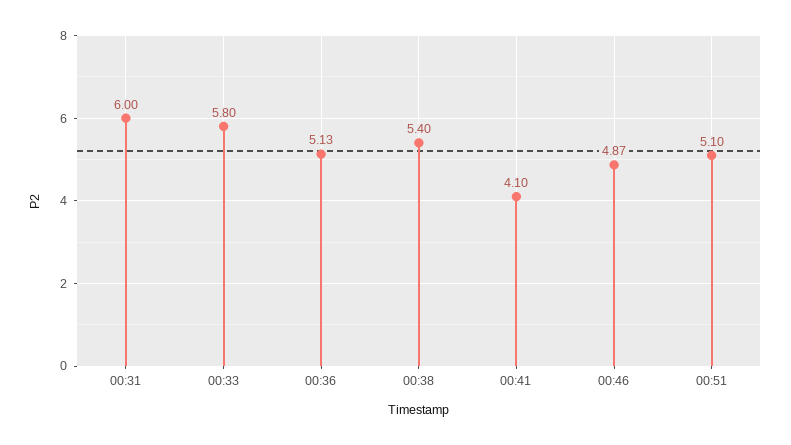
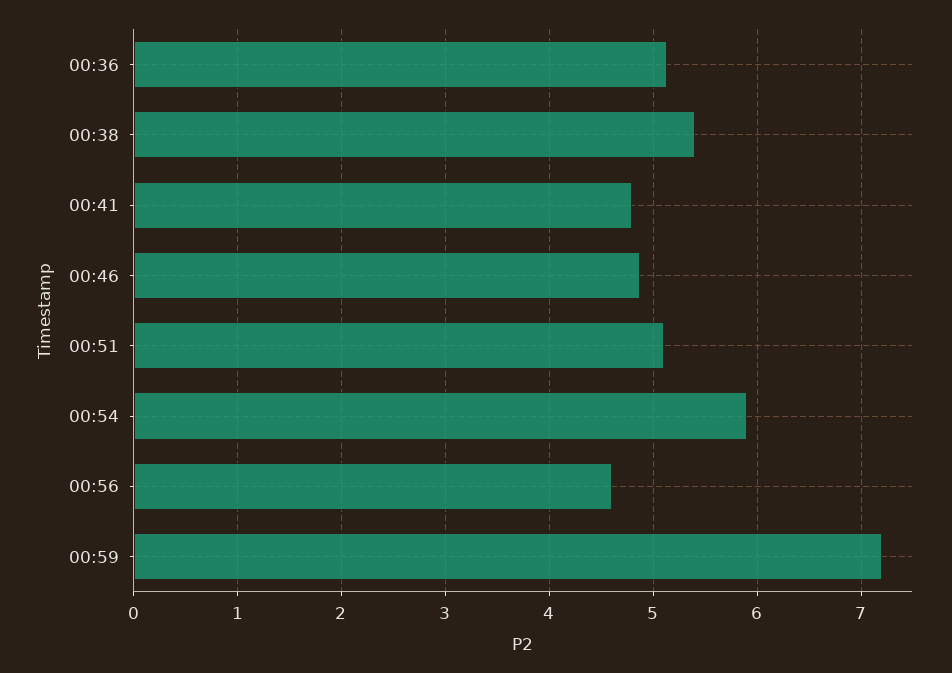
00:31: 6 -> none
00:33: 5.8 -> none
00:41: 4.1 -> 4.8
00:54: none -> 5.9
00:56: none -> 4.6
00:59: none -> 7.2

